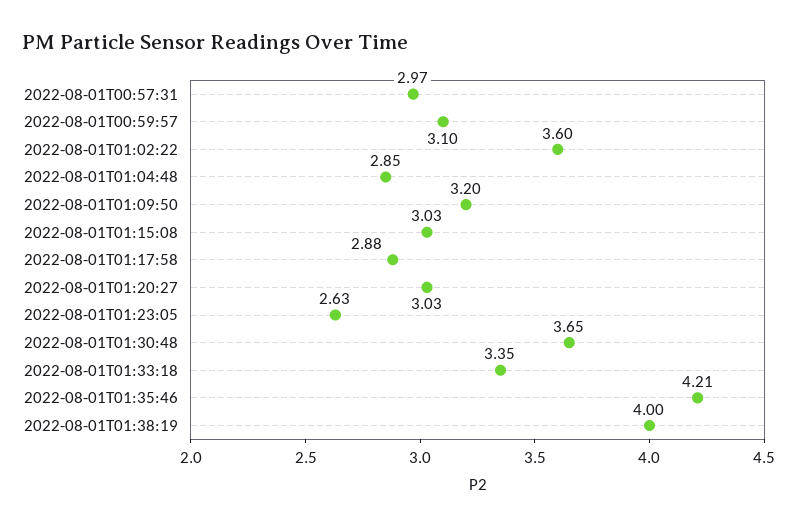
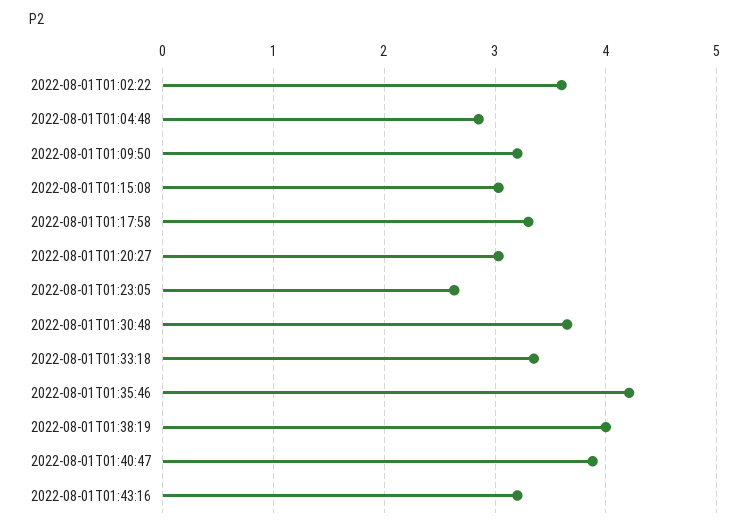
2022-08-01T00:57:31: 2.97 -> none
2022-08-01T00:59:57: 3.1 -> none
2022-08-01T01:17:58: 2.88 -> 3.3
2022-08-01T01:40:47: none -> 3.9
2022-08-01T01:43:16: none -> 3.2

